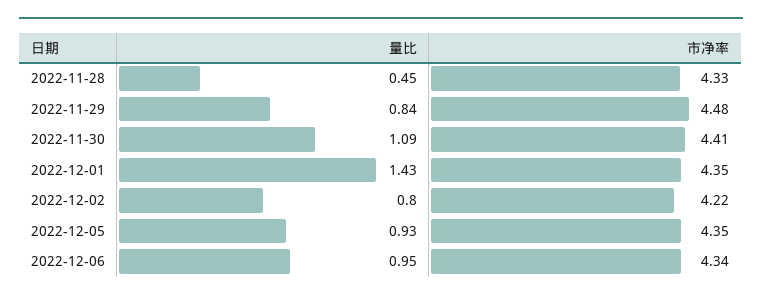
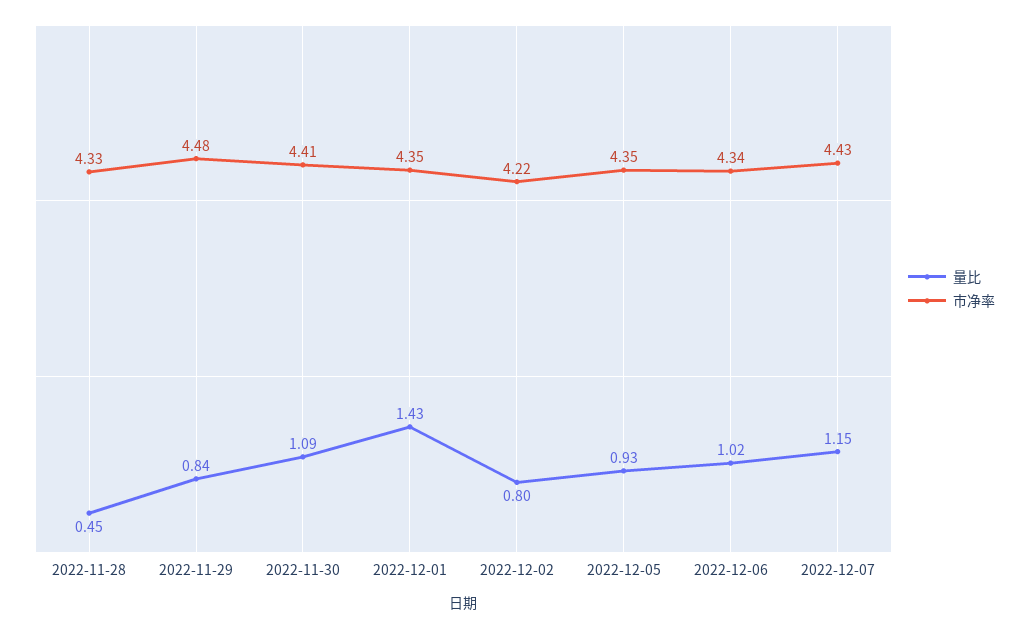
量比, 2022-12-06: 0.95 -> 1.02
量比, 2022-12-07: none -> 1.15
市净率, 2022-12-07: none -> 4.43

